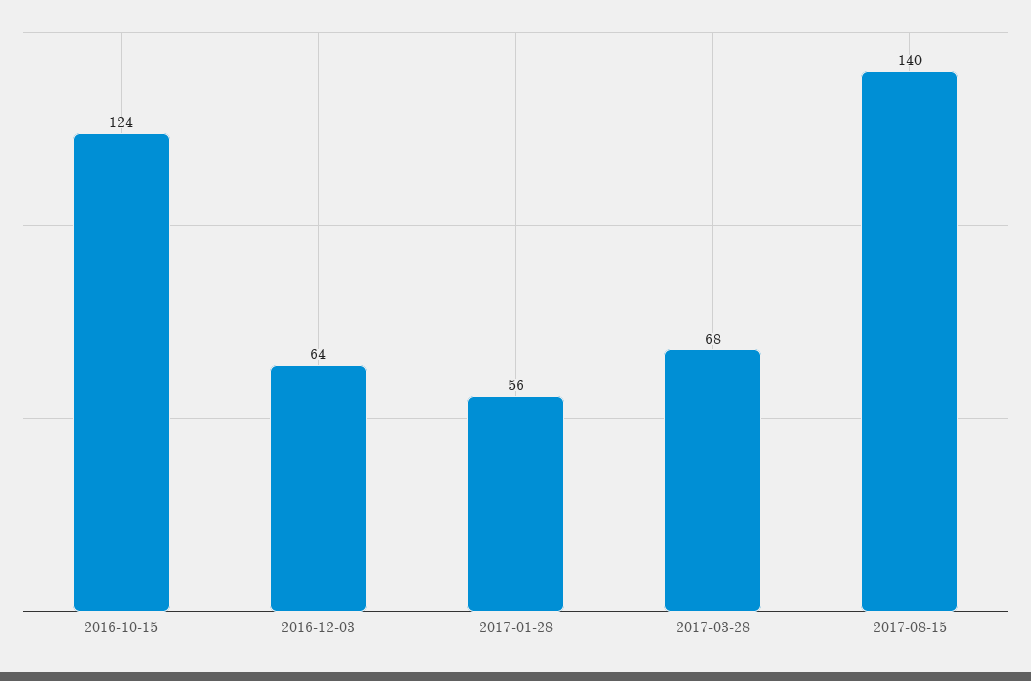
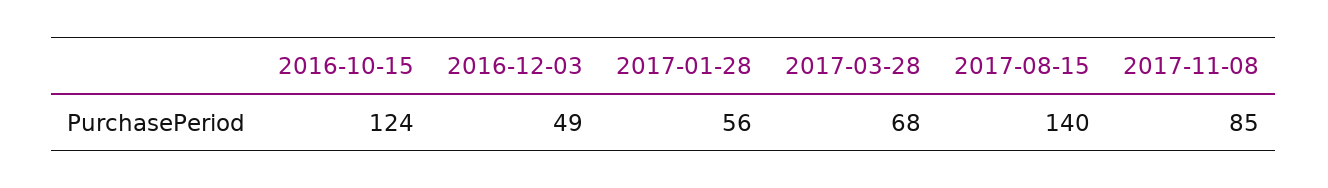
2016-12-03: 64 -> 49
2017-11-08: none -> 85

